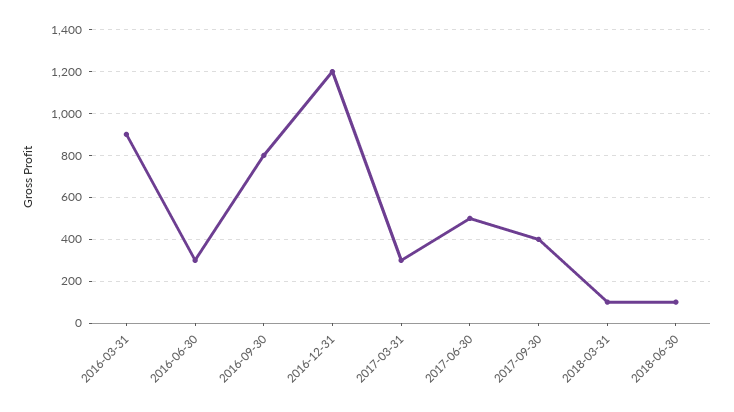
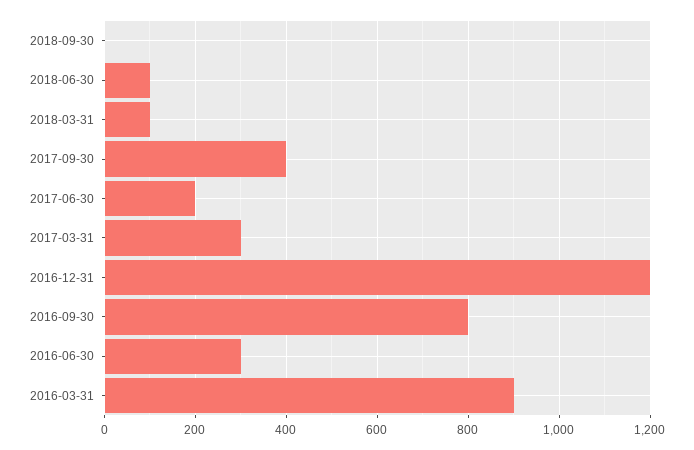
2017-06-30: 500 -> 200
2018-09-30: none -> 0

